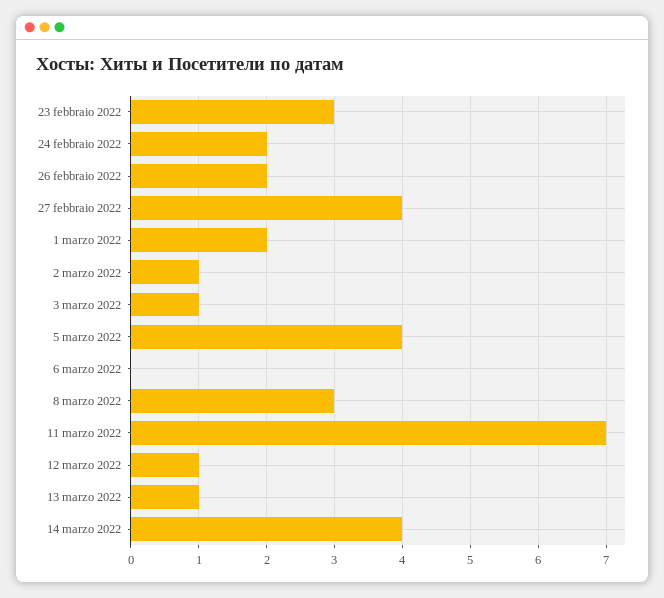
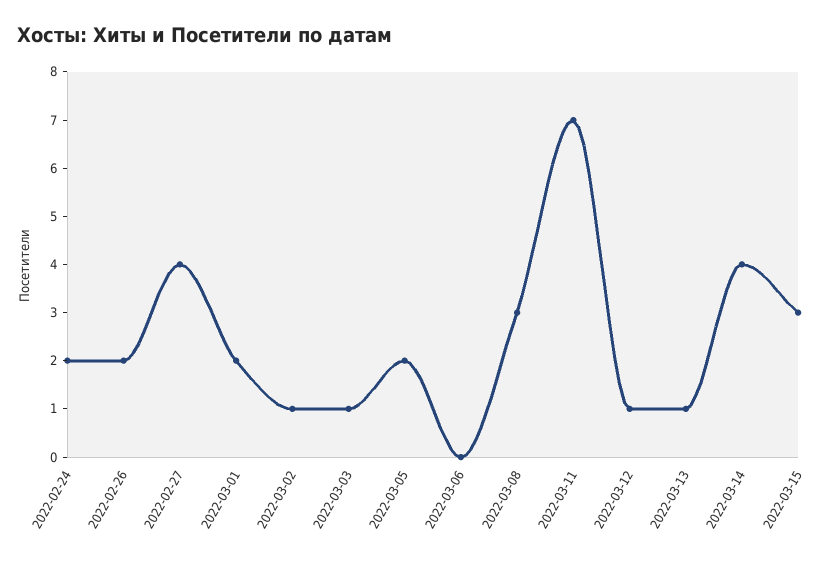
23 febbraio 2022: 3 -> none
5 marzo 2022: 4 -> 2
2022-03-15: none -> 3

